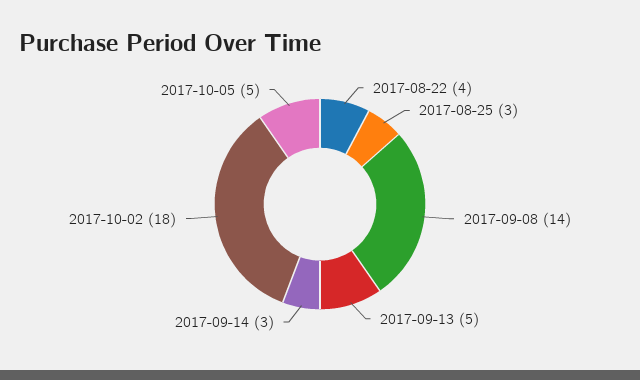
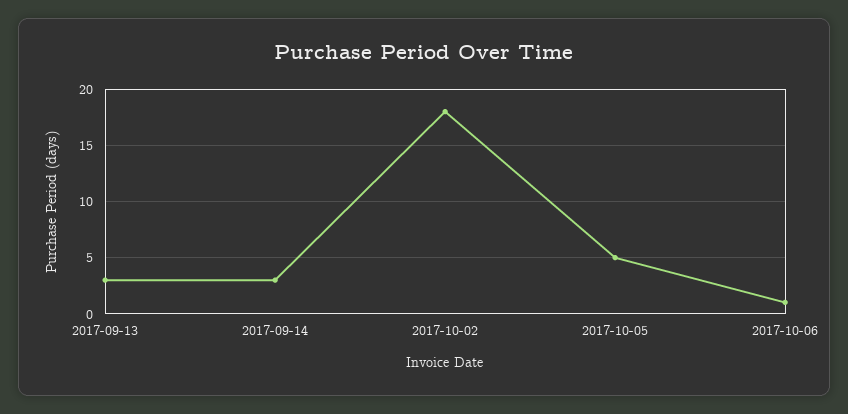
2017-08-22: 4 -> none
2017-08-25: 3 -> none
2017-09-08: 14 -> none
2017-09-13: 5 -> 3
2017-10-06: none -> 1

